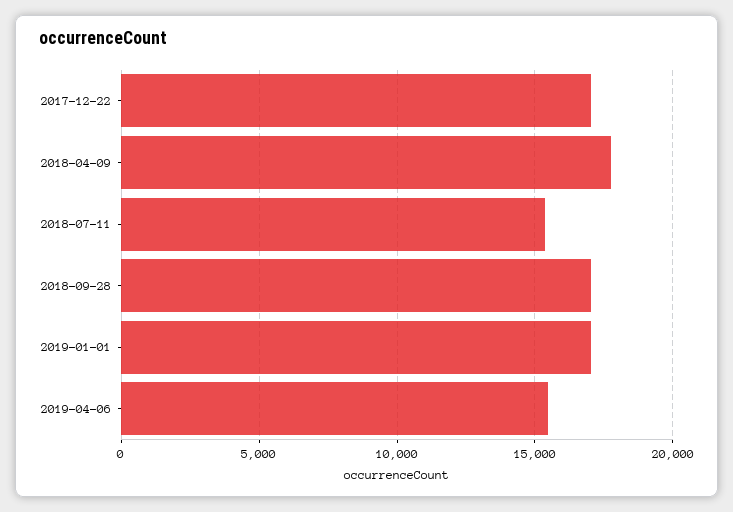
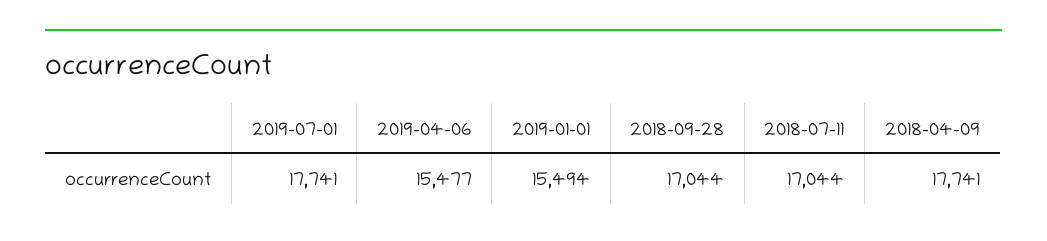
2017-12-22: 17000 -> none
2018-07-11: 15500 -> 17044
2019-01-01: 17000 -> 15494
2019-07-01: none -> 17741

